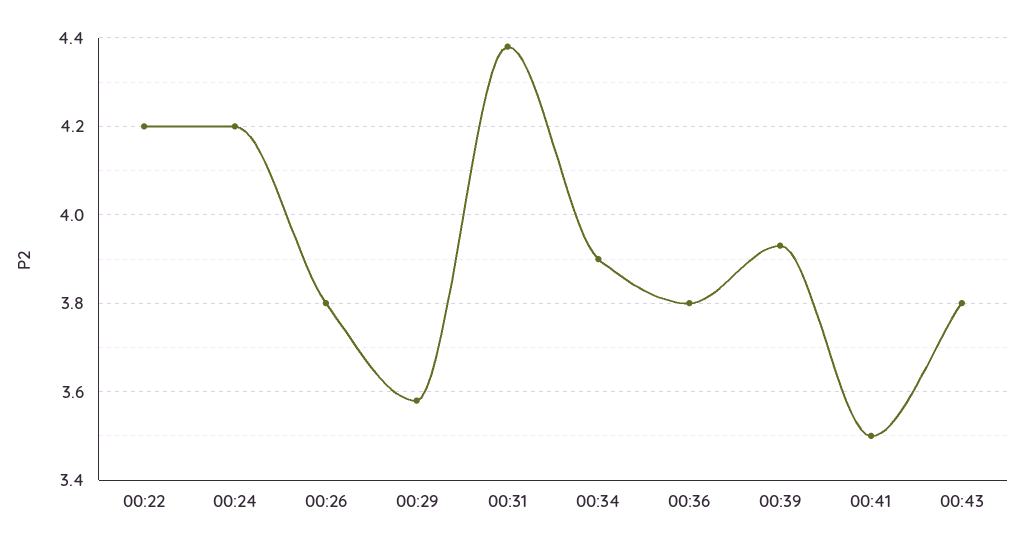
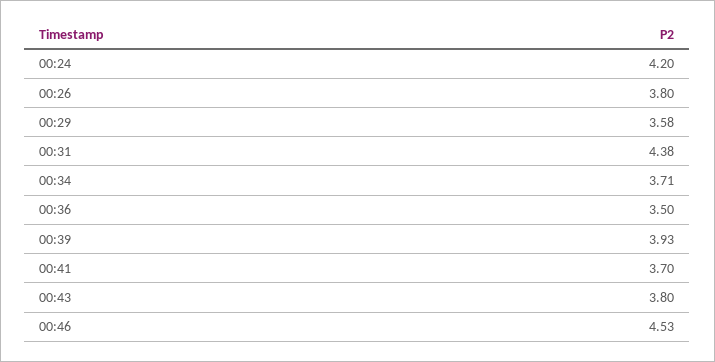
00:22: 4.2 -> none
00:34: 3.9 -> 3.71
00:36: 3.8 -> 3.5
00:41: 3.5 -> 3.7
00:46: none -> 4.53

